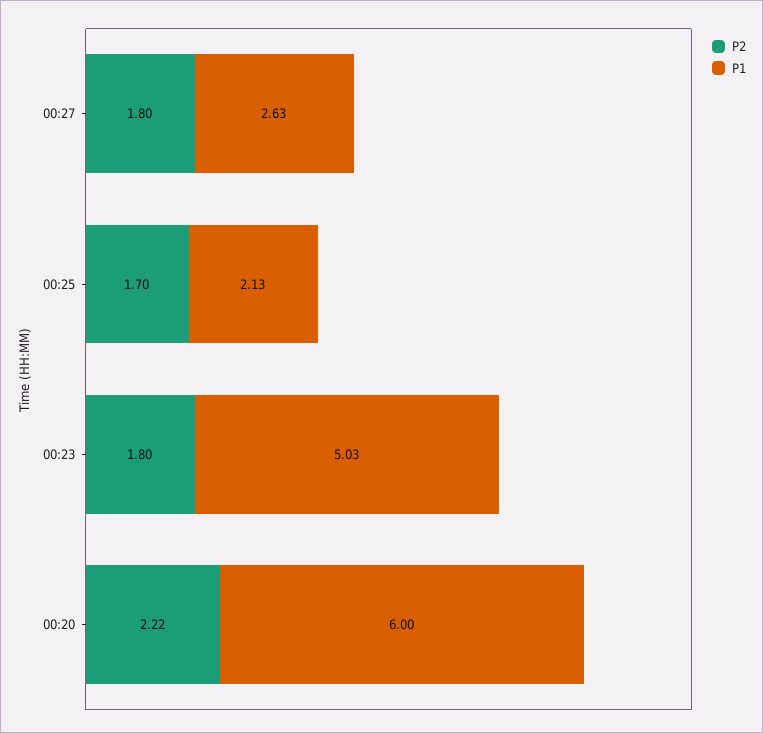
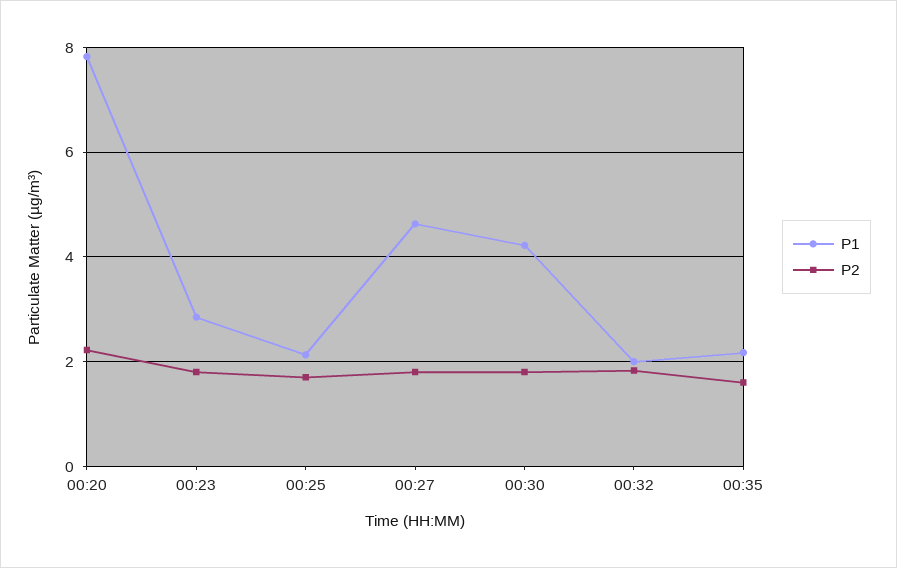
P1, 00:27: 2.63 -> 4.6
P1, 00:23: 5.03 -> 2.8
P1, 00:20: 6 -> 7.8
P1, 00:30: none -> 4.2
P2, 00:30: none -> 1.8
P1, 00:32: none -> 2
P2, 00:32: none -> 1.8
P1, 00:35: none -> 2.2
P2, 00:35: none -> 1.6

